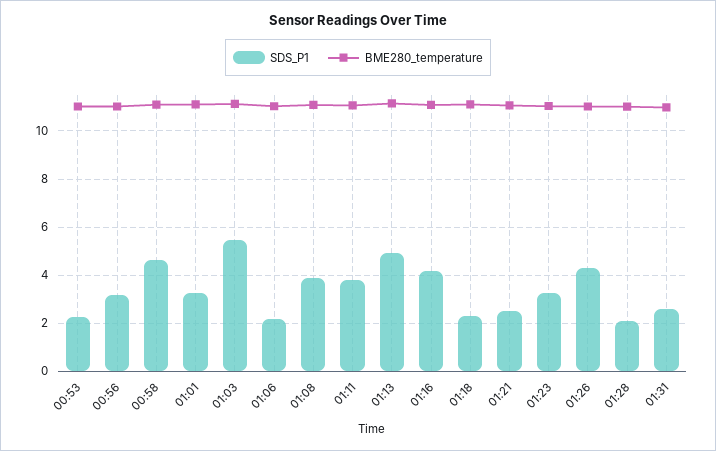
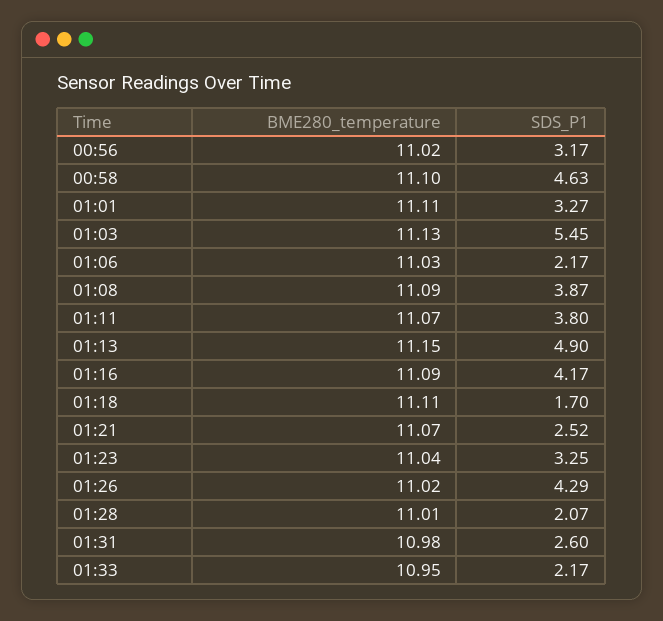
SDS_P1, 00:53: 2.25 -> none
BME280_temperature, 00:53: 11 -> none
SDS_P1, 01:18: 2.25 -> 1.7
BME280_temperature, 01:33: none -> 10.95
SDS_P1, 01:33: none -> 2.17

